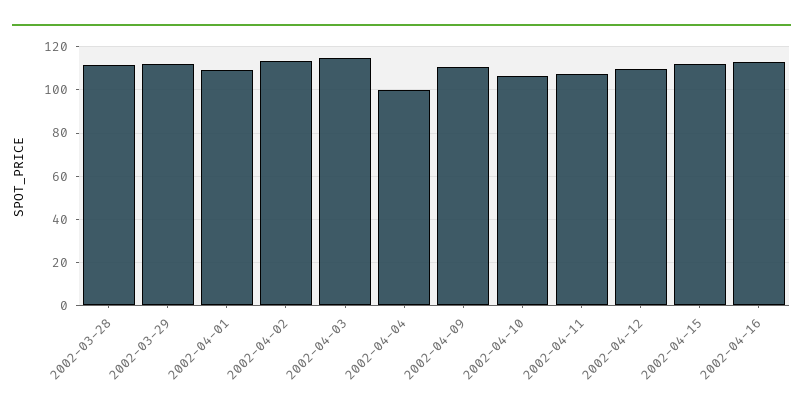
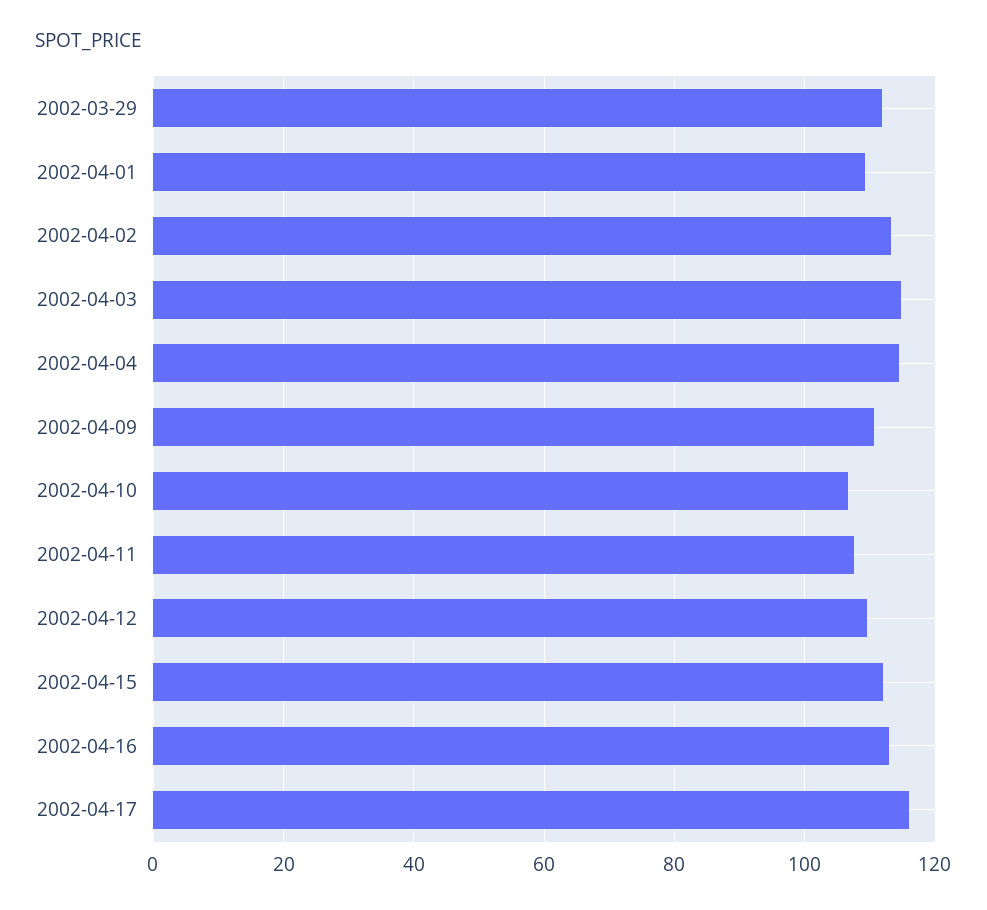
2002-03-28: 110 -> none
2002-04-04: 100 -> 114
2002-04-17: none -> 116

